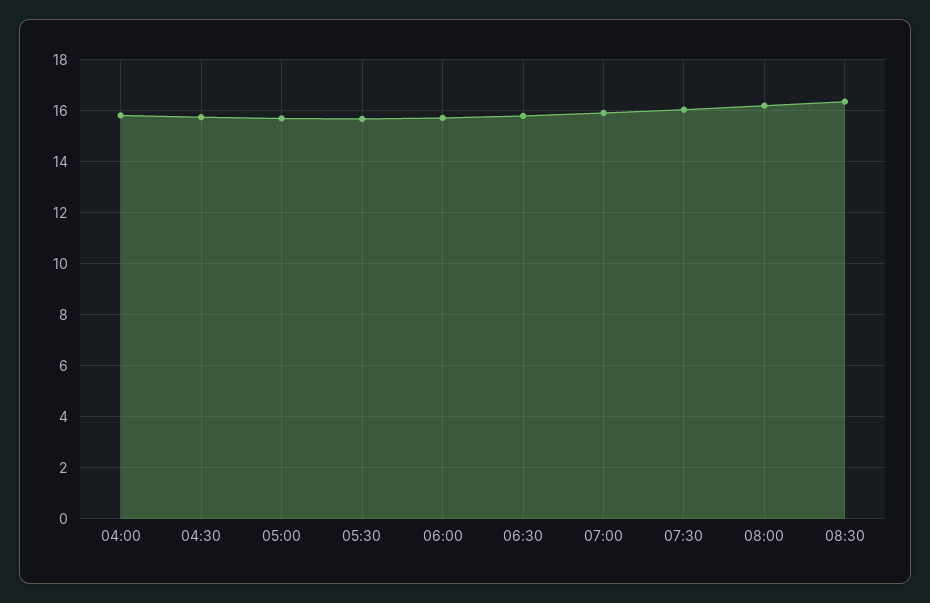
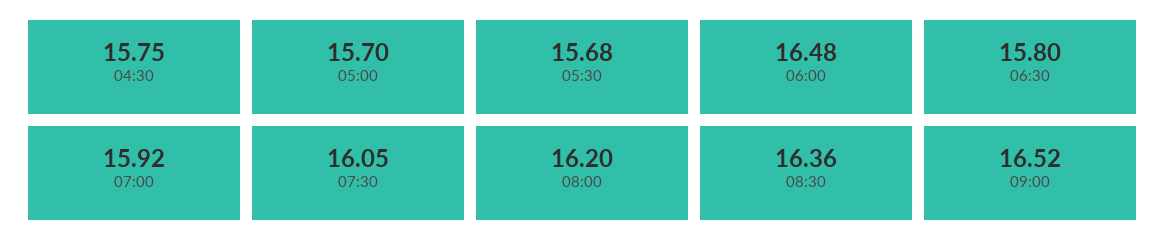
04:00: 15.75 -> none
06:00: 15.75 -> 16.48
09:00: none -> 16.52

